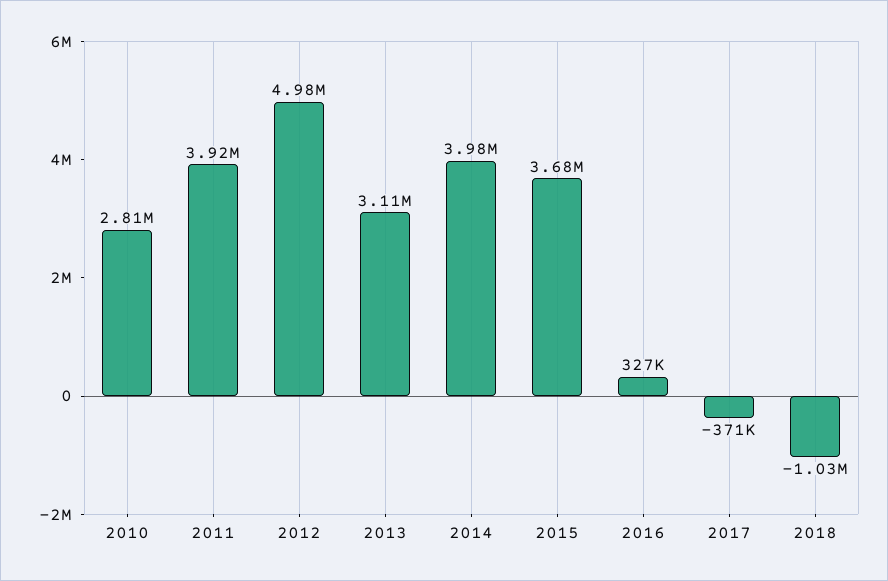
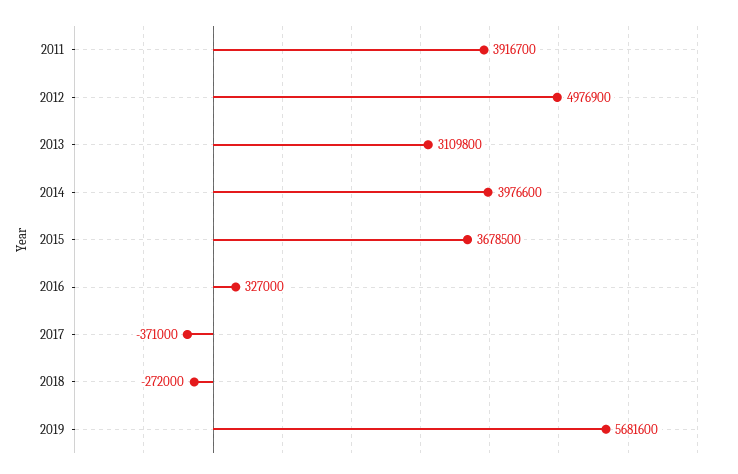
2010: 2810000 -> none
2018: -1030000 -> -272000
2019: none -> 5681600

